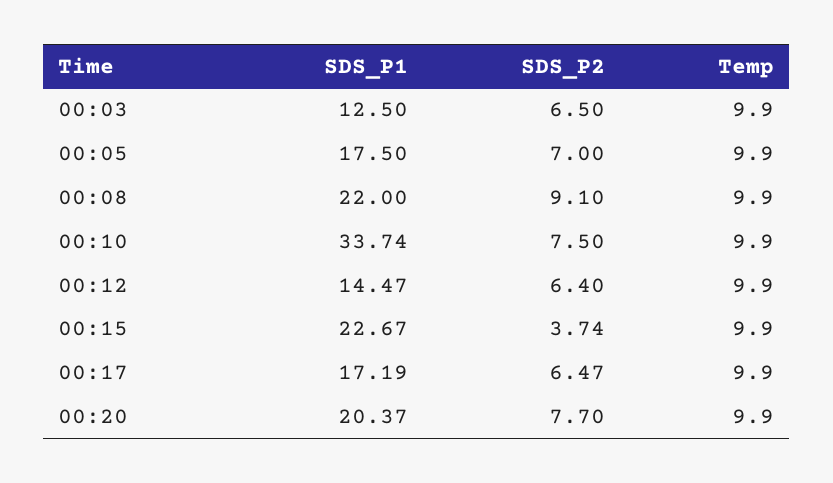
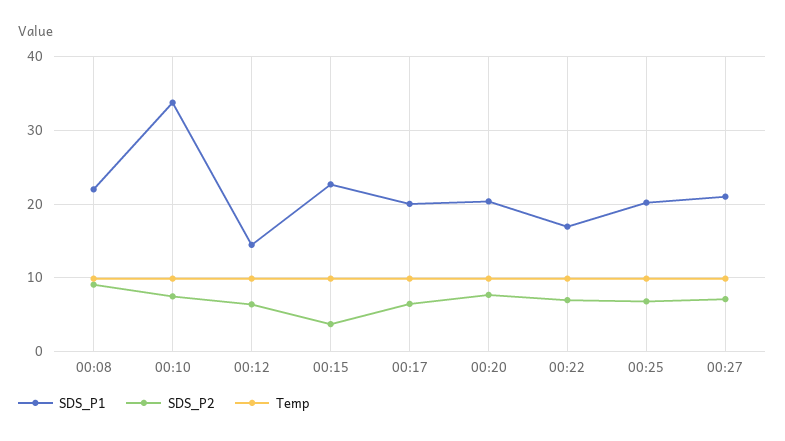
SDS_P1, 00:03: 12.5 -> none
SDS_P2, 00:03: 6.5 -> none
Temp, 00:03: 9.9 -> none
SDS_P1, 00:05: 17.5 -> none
SDS_P2, 00:05: 7 -> none
Temp, 00:05: 9.9 -> none
SDS_P1, 00:17: 17.19 -> 20
SDS_P1, 00:22: none -> 17
SDS_P2, 00:22: none -> 7
Temp, 00:22: none -> 10
SDS_P1, 00:25: none -> 20
SDS_P2, 00:25: none -> 7
Temp, 00:25: none -> 10
SDS_P1, 00:27: none -> 21
SDS_P2, 00:27: none -> 7
Temp, 00:27: none -> 10

